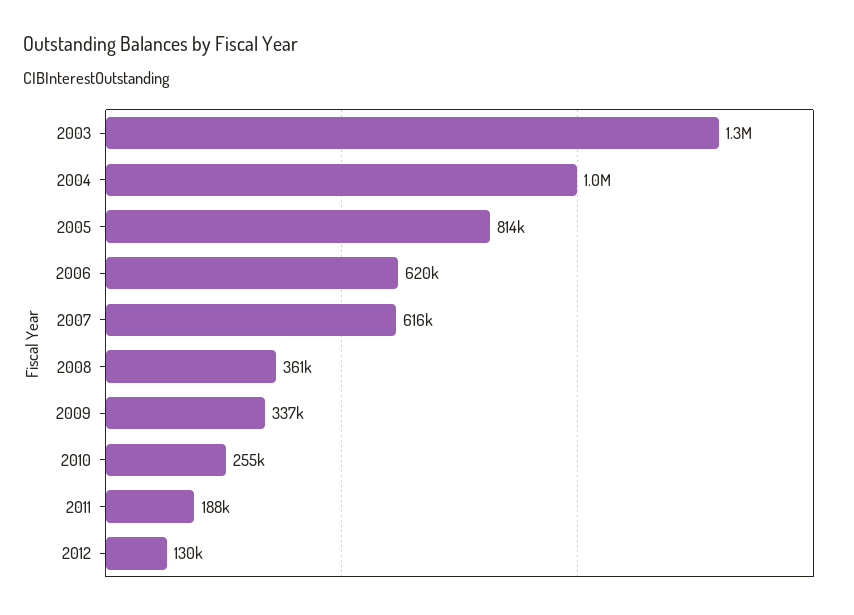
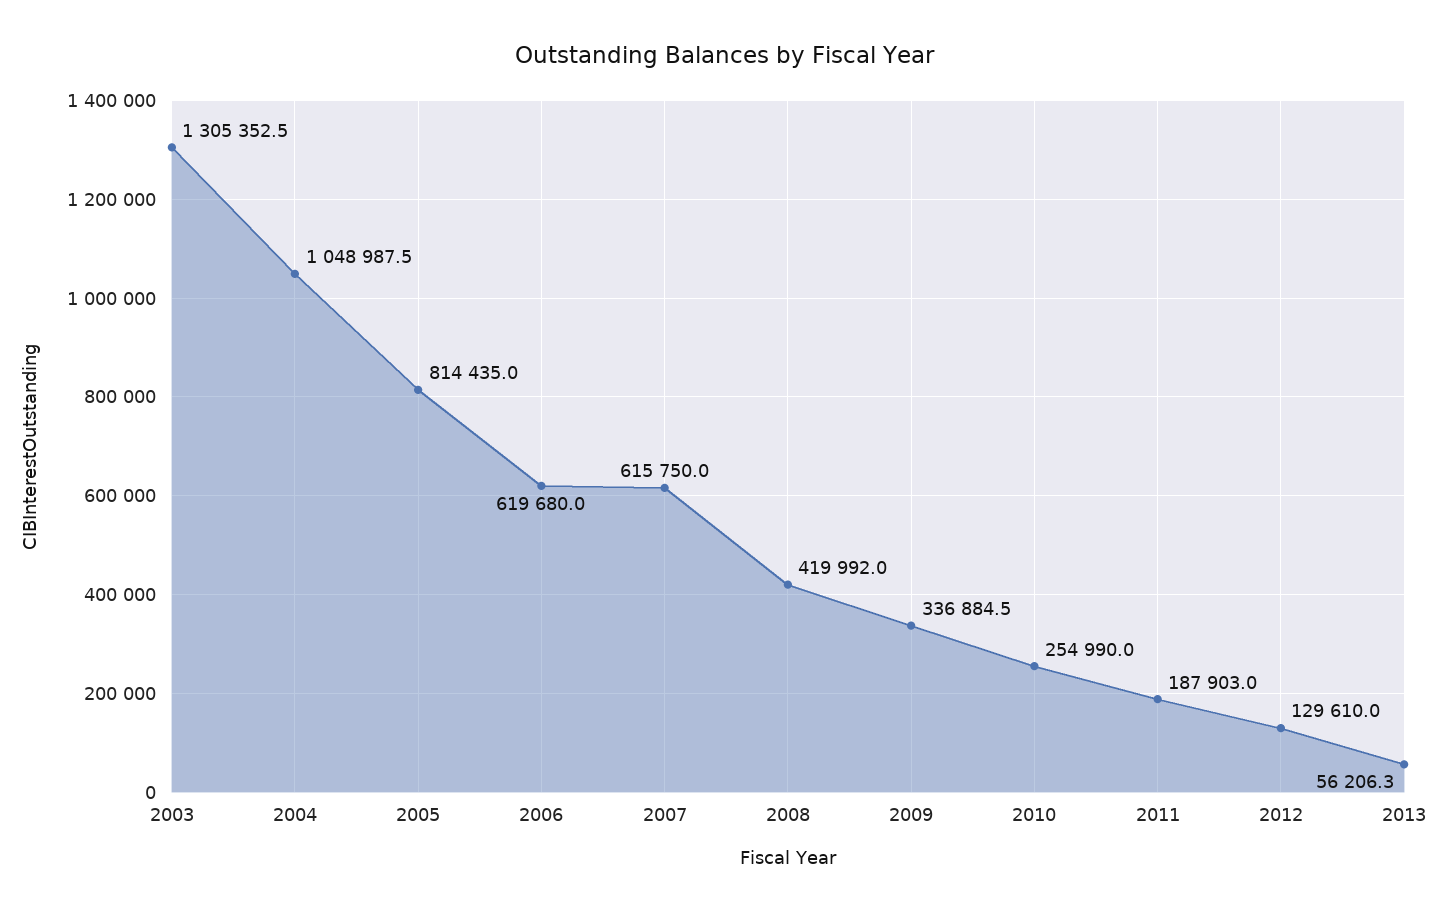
2008: 361000 -> 419992
2013: none -> 56206.3

